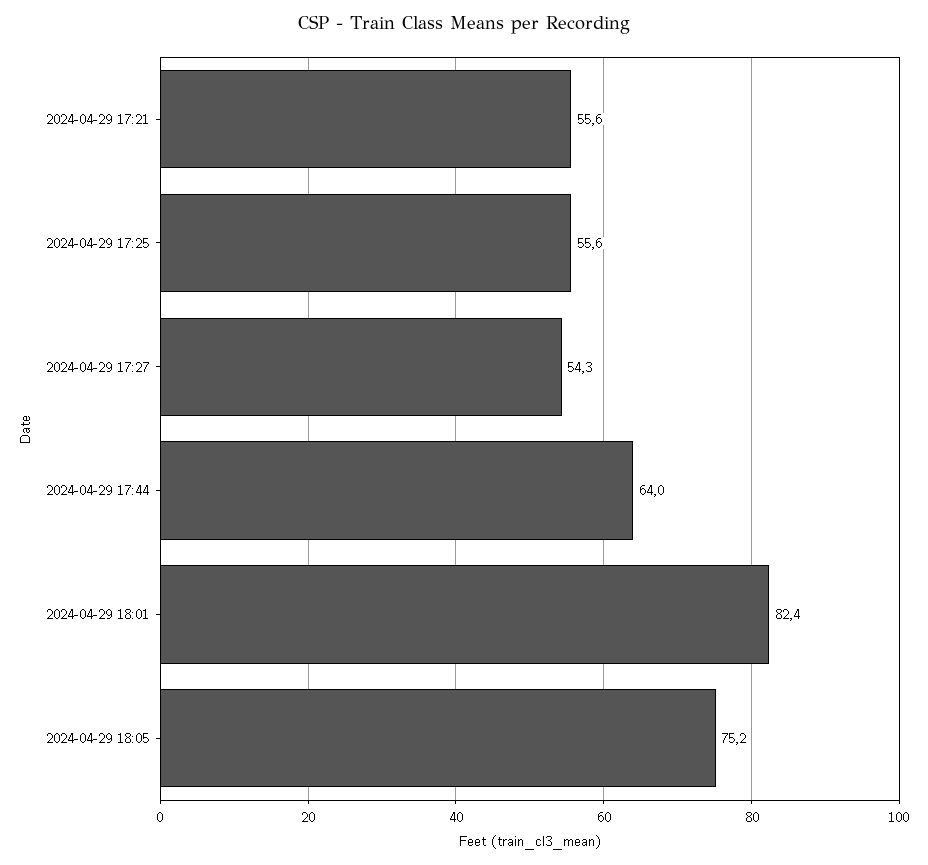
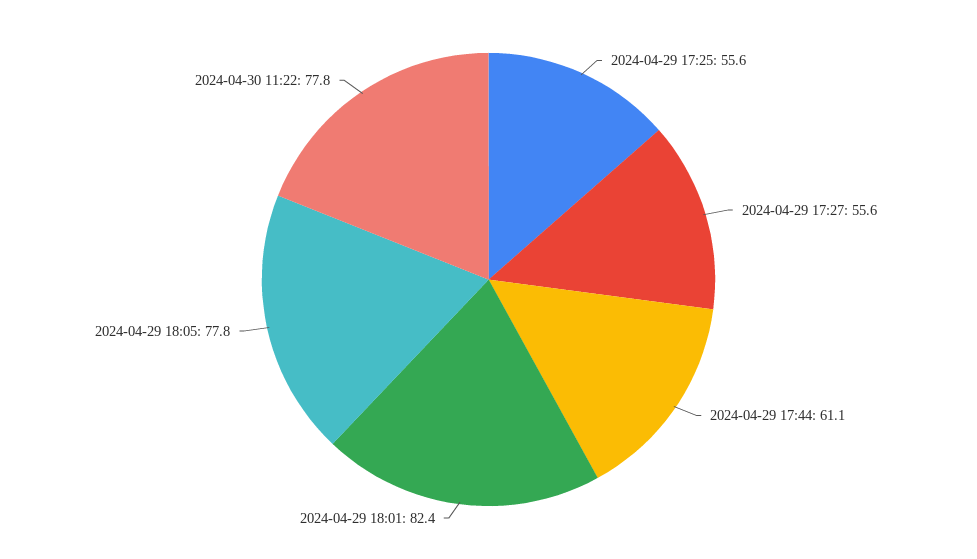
2024-04-29 17:21: 55.6 -> none
2024-04-29 17:27: 54.3 -> 55.6
2024-04-29 17:44: 64 -> 61.1
2024-04-29 18:05: 75.2 -> 77.8
2024-04-30 11:22: none -> 77.8

